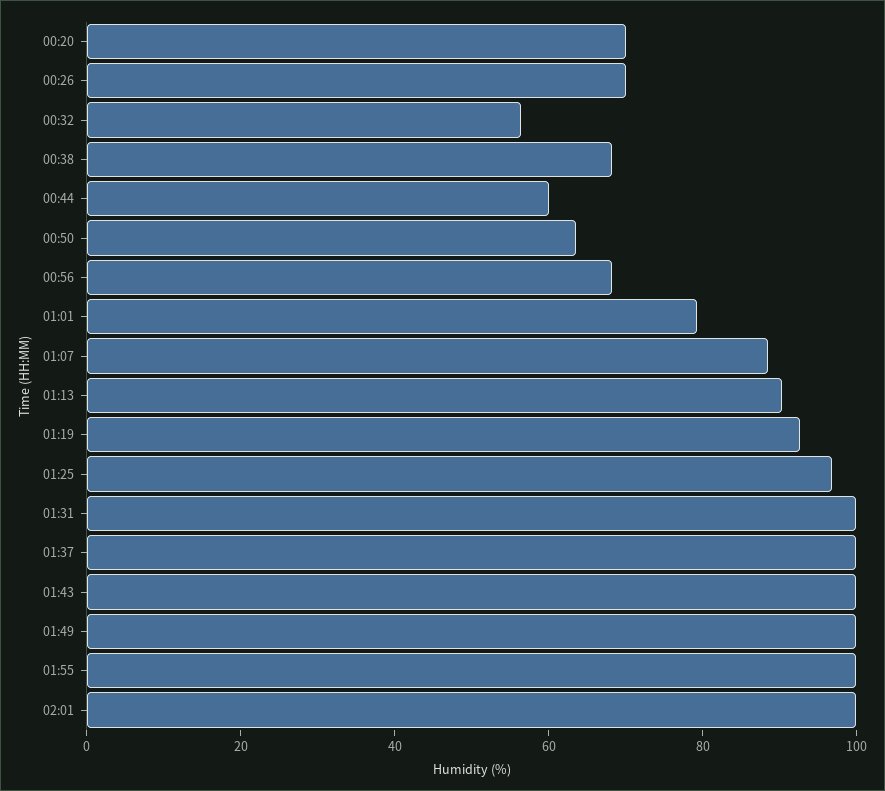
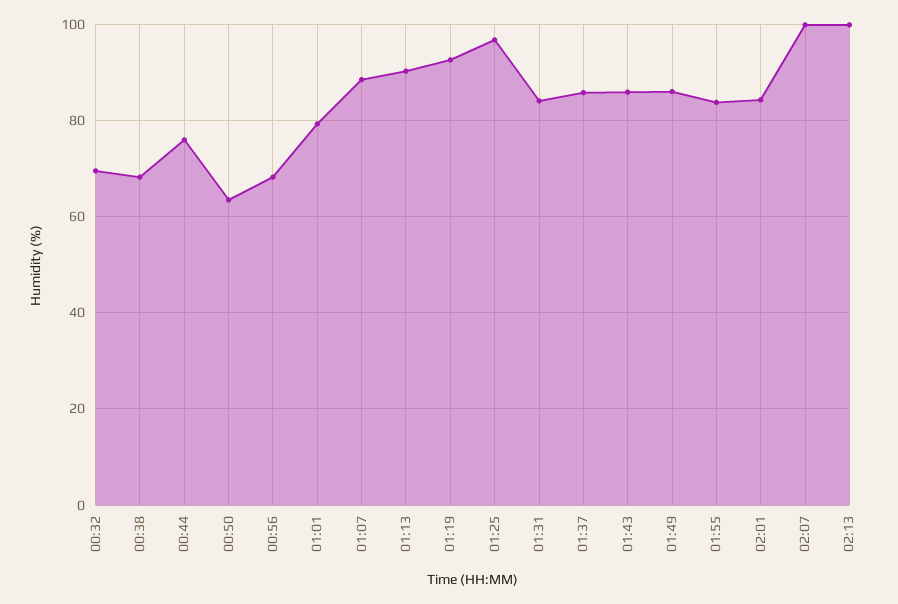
00:20: 70 -> none
00:26: 70 -> none
00:32: 55 -> 70
00:44: 60 -> 76
01:31: 100 -> 84
01:37: 100 -> 86
01:43: 100 -> 86
01:49: 100 -> 86
01:55: 100 -> 84
02:01: 100 -> 84
02:07: none -> 100
02:13: none -> 100

